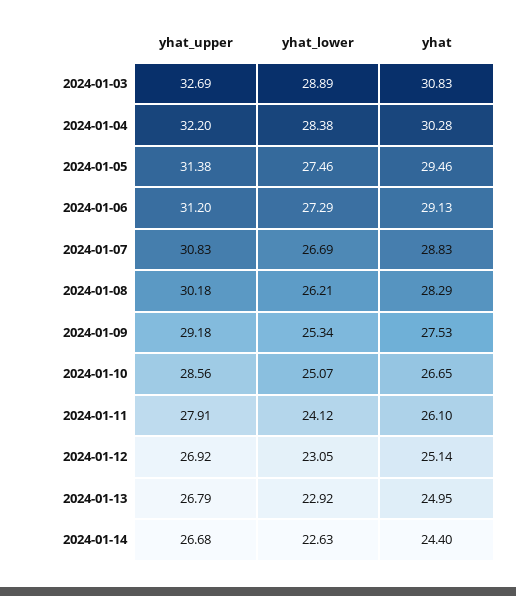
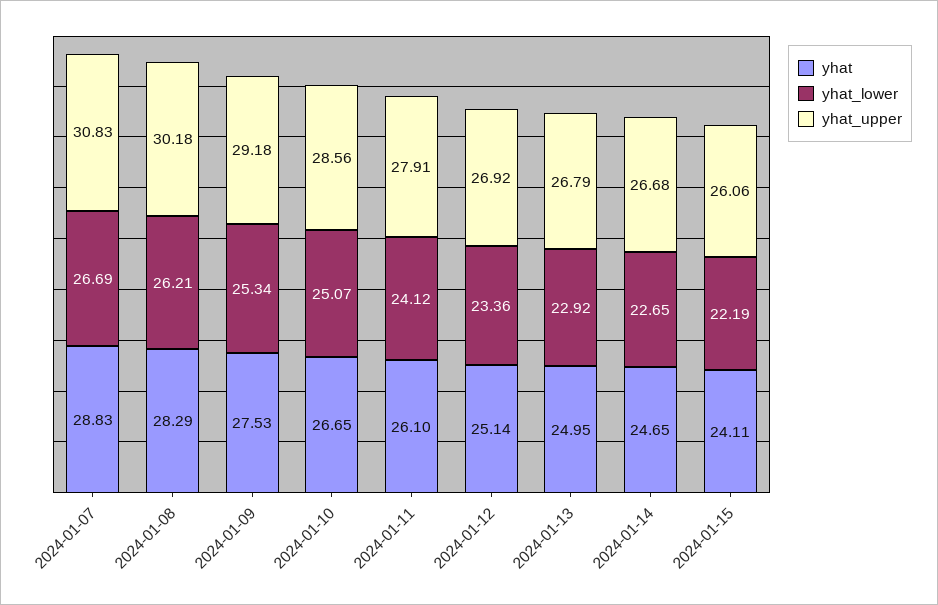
yhat_upper, 2024-01-03: 32.69 -> none
yhat_lower, 2024-01-03: 28.89 -> none
yhat, 2024-01-03: 30.83 -> none
yhat_upper, 2024-01-04: 32.2 -> none
yhat_lower, 2024-01-04: 28.38 -> none
yhat, 2024-01-04: 30.28 -> none
yhat_upper, 2024-01-05: 31.38 -> none
yhat_lower, 2024-01-05: 27.46 -> none
yhat, 2024-01-05: 29.46 -> none
yhat_upper, 2024-01-06: 31.2 -> none
yhat_lower, 2024-01-06: 27.29 -> none
yhat, 2024-01-06: 29.13 -> none
yhat_lower, 2024-01-12: 23.05 -> 23.36
yhat_lower, 2024-01-14: 22.63 -> 22.65
yhat, 2024-01-14: 24.4 -> 24.65
yhat, 2024-01-15: none -> 24.11
yhat_lower, 2024-01-15: none -> 22.19
yhat_upper, 2024-01-15: none -> 26.06

